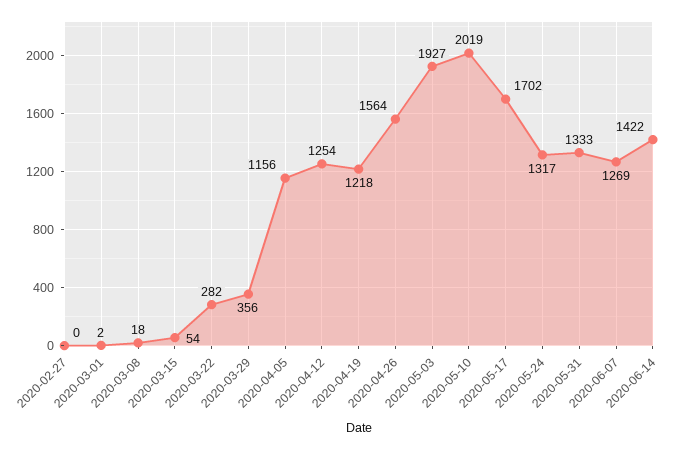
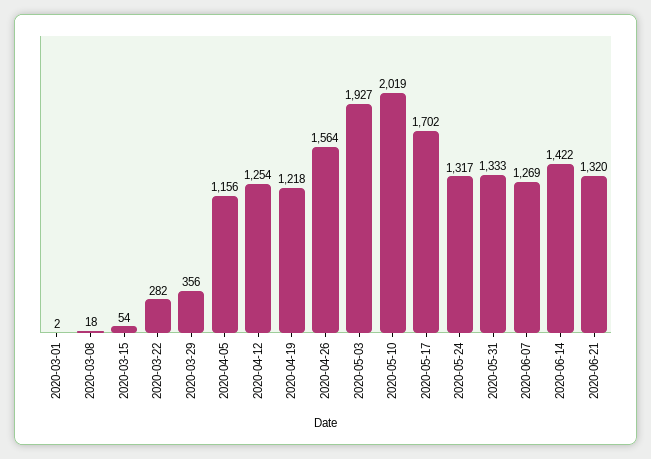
2020-02-27: 0 -> none
2020-06-21: none -> 1320

